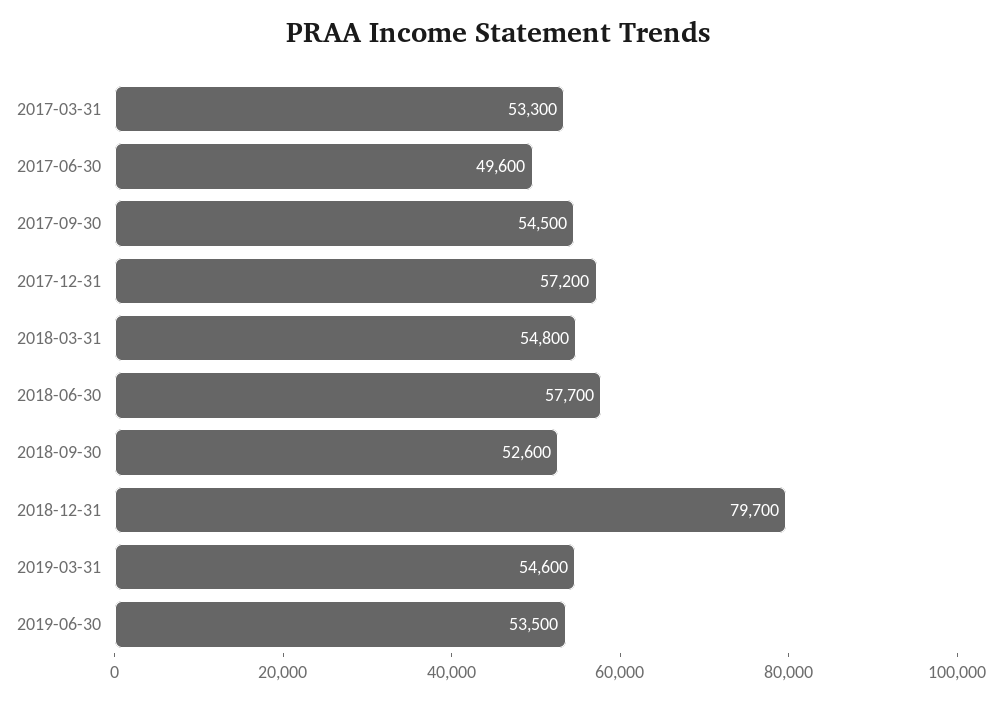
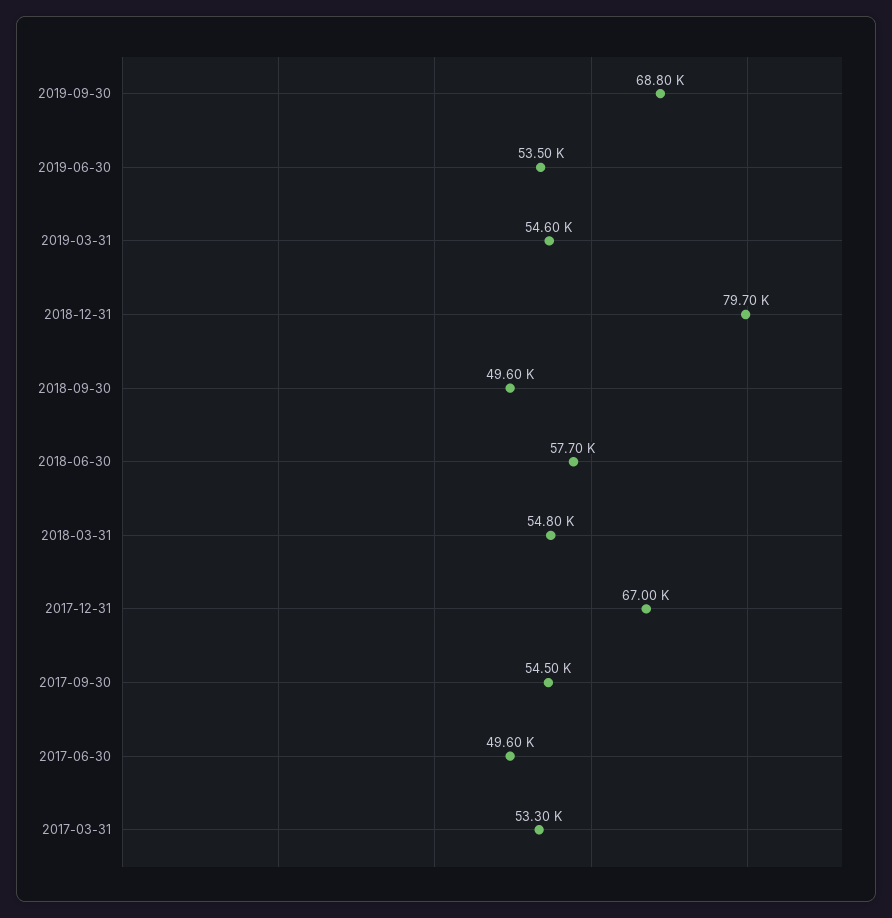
2017-12-31: 57200 -> 67000
2018-09-30: 52600 -> 49600
2019-09-30: none -> 68800

